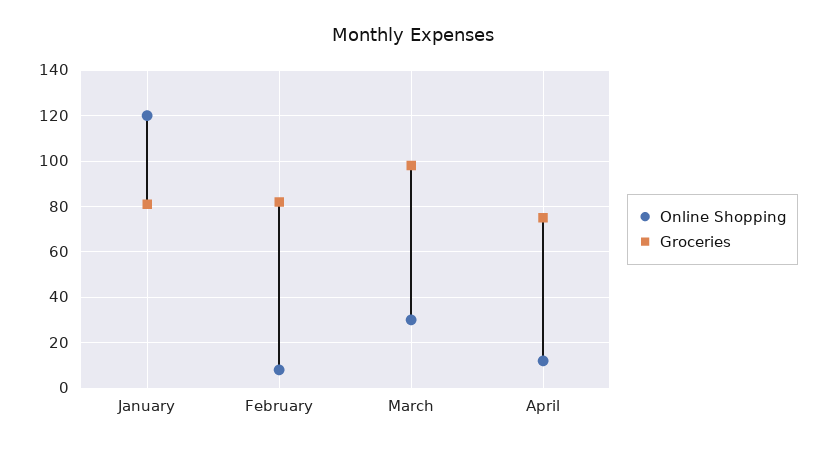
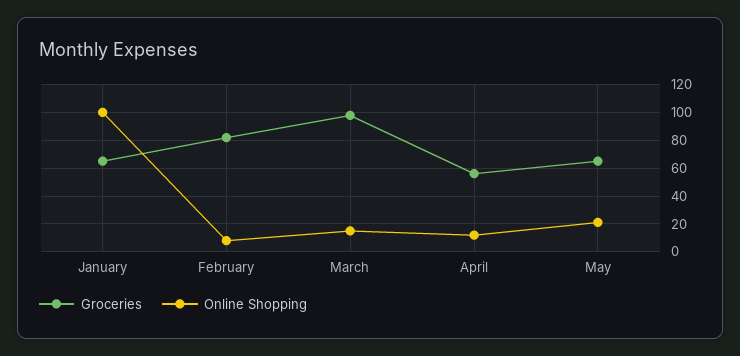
Online Shopping, January: 120 -> 100
Groceries, January: 80 -> 65
Online Shopping, March: 30 -> 15
Groceries, April: 75 -> 55
Groceries, May: none -> 65
Online Shopping, May: none -> 20

